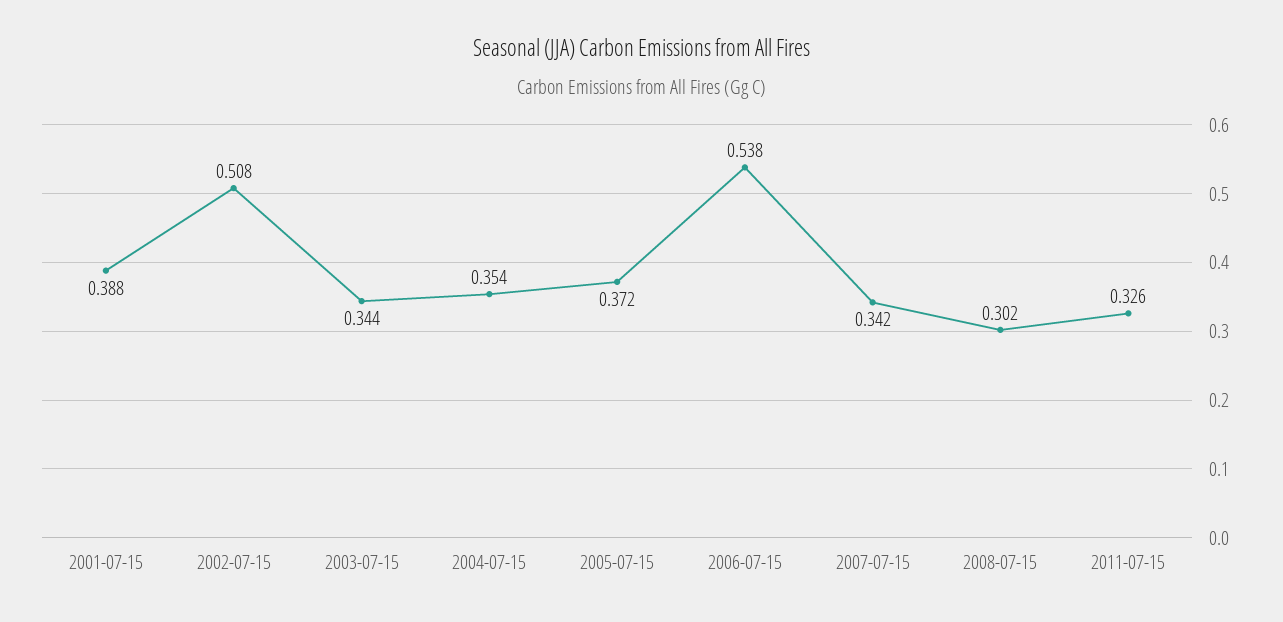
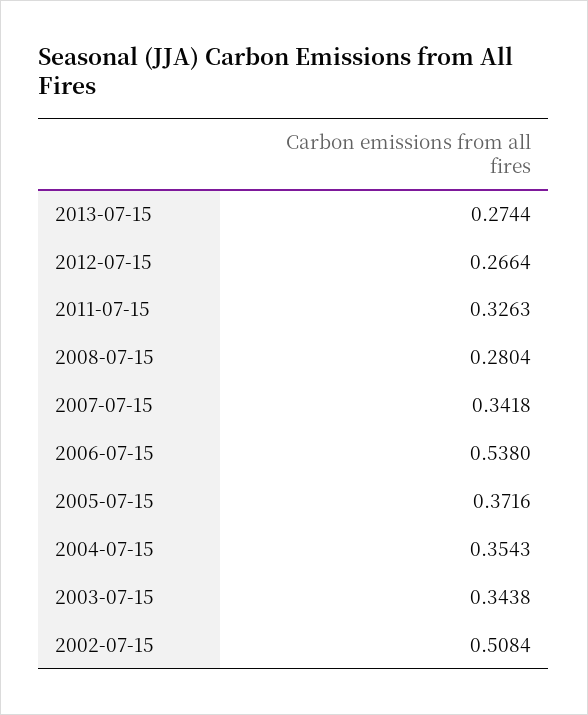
2001-07-15: 0.388 -> none
2008-07-15: 0.302 -> 0.2804
2013-07-15: none -> 0.2744
2012-07-15: none -> 0.2664

